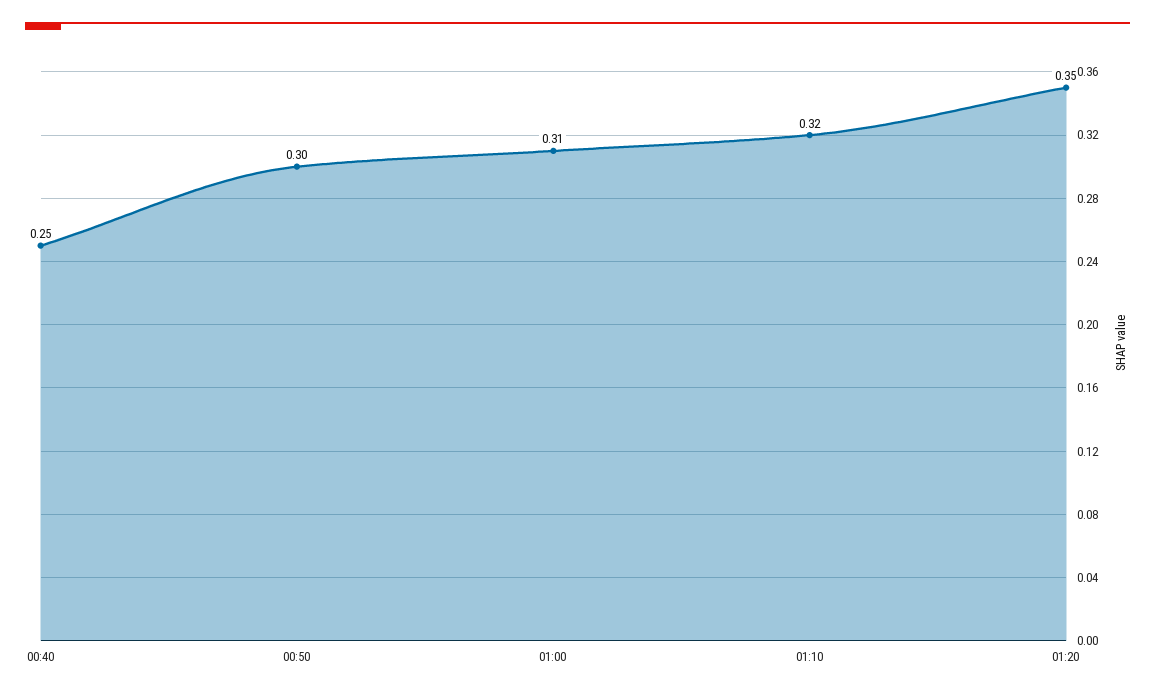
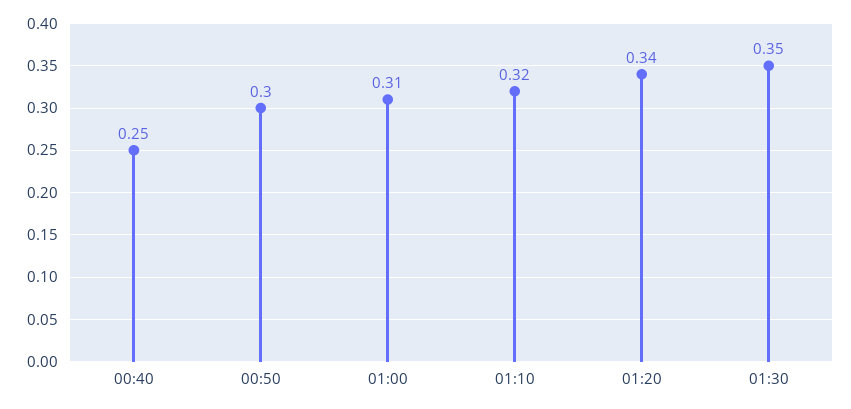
01:20: 0.35 -> 0.34
01:30: none -> 0.35

